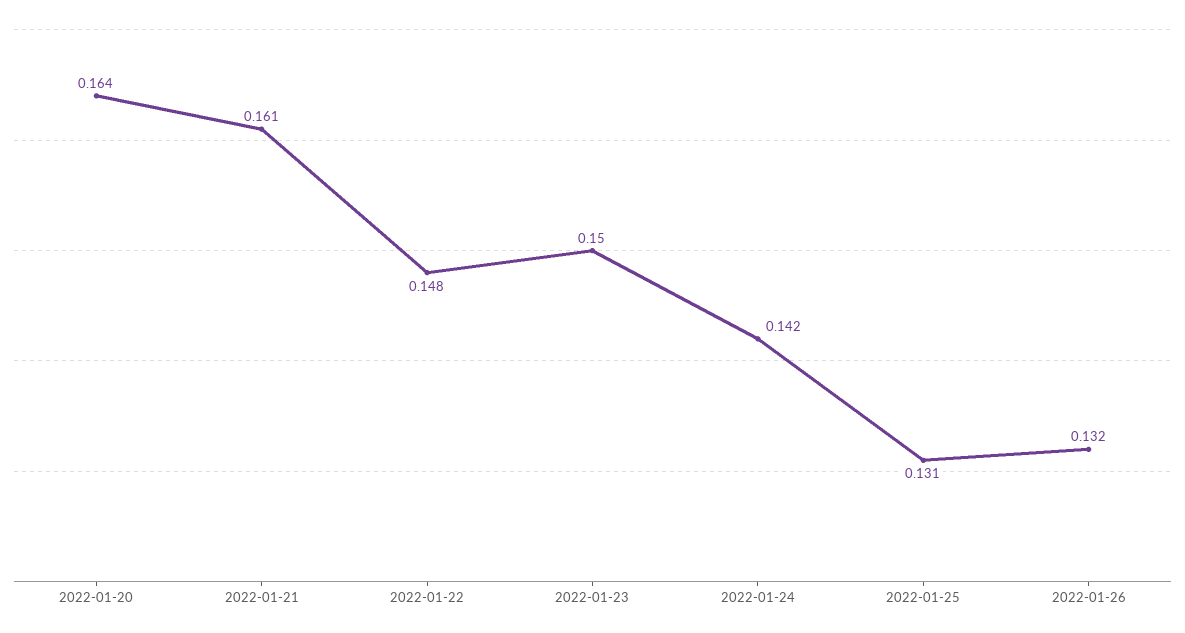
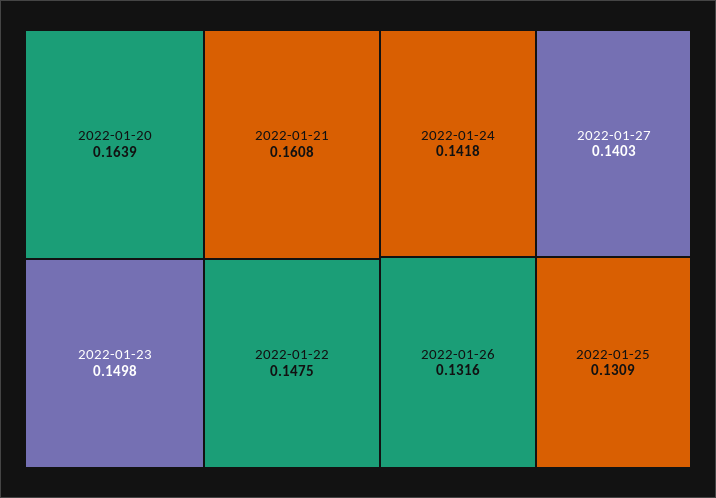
2022-01-27: none -> 0.1403

